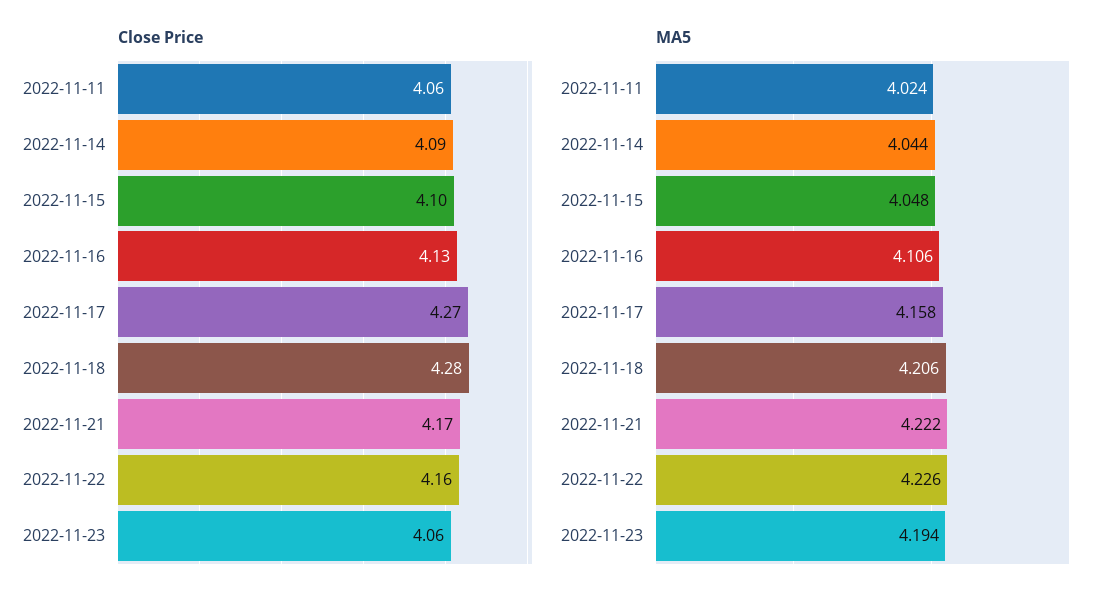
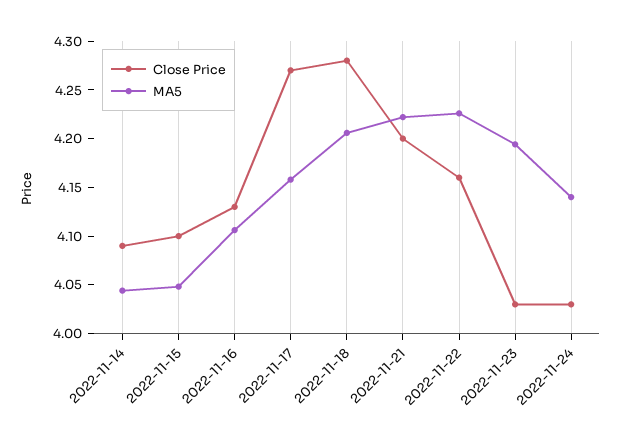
Close Price, 2022-11-11: 4.06 -> none
Close Price, 2022-11-21: 4.17 -> 4.2
Close Price, 2022-11-23: 4.06 -> 4.03
MA5, 2022-11-11: 4.024 -> none
Close Price, 2022-11-24: none -> 4.03
MA5, 2022-11-24: none -> 4.14

